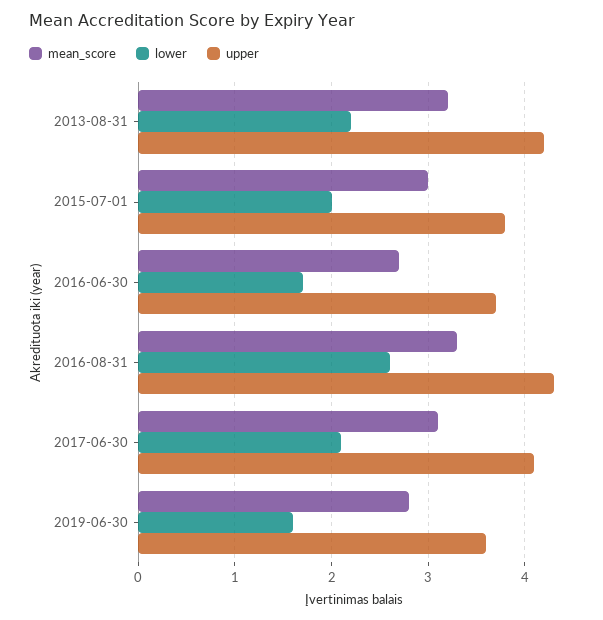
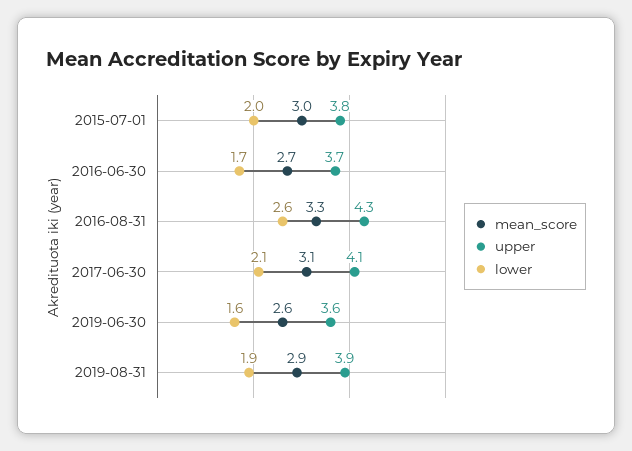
mean_score, 2013-08-31: 3.2 -> none
lower, 2013-08-31: 2.2 -> none
upper, 2013-08-31: 4.2 -> none
mean_score, 2019-06-30: 2.8 -> 2.6
mean_score, 2019-08-31: none -> 2.9
upper, 2019-08-31: none -> 3.9
lower, 2019-08-31: none -> 1.9

